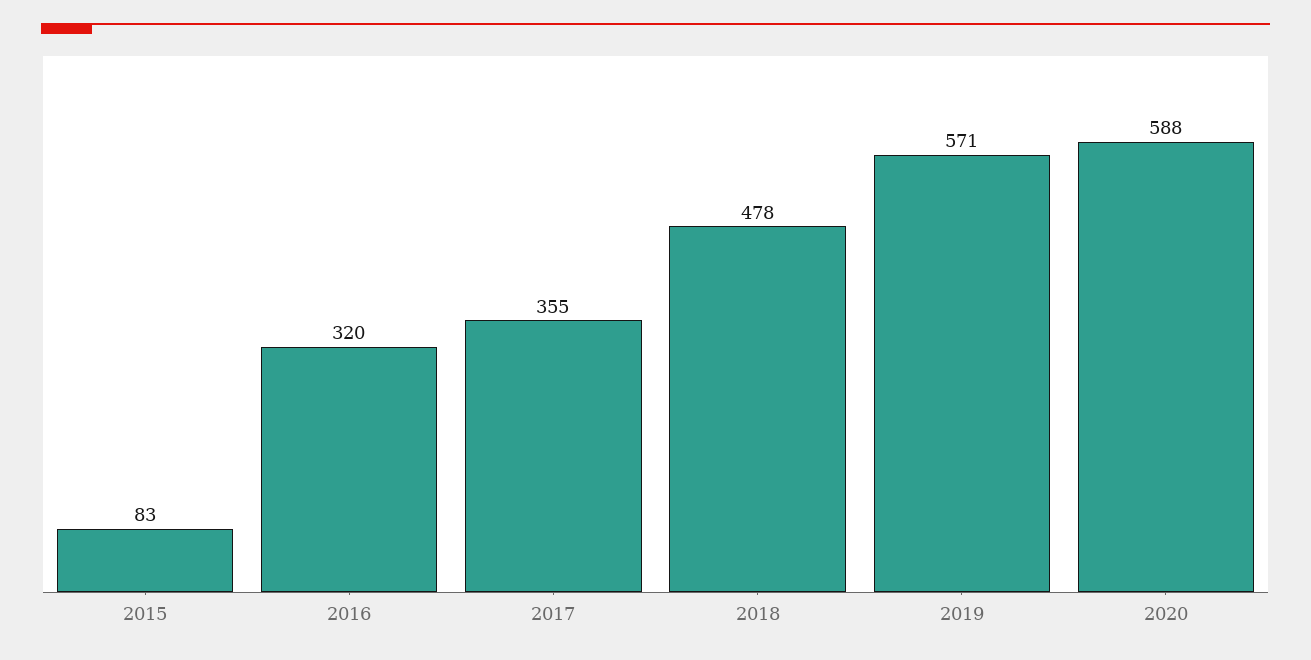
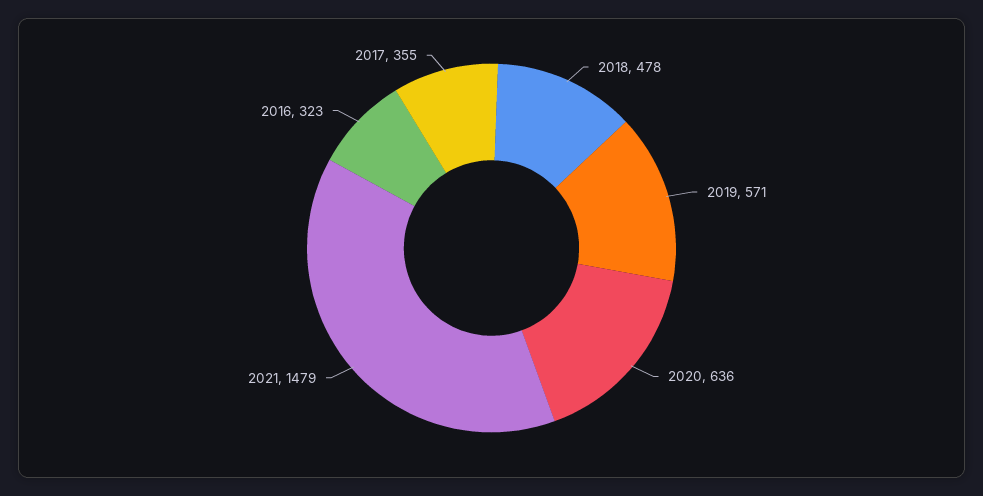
2015: 83 -> none
2016: 320 -> 323
2020: 588 -> 636
2021: none -> 1479

